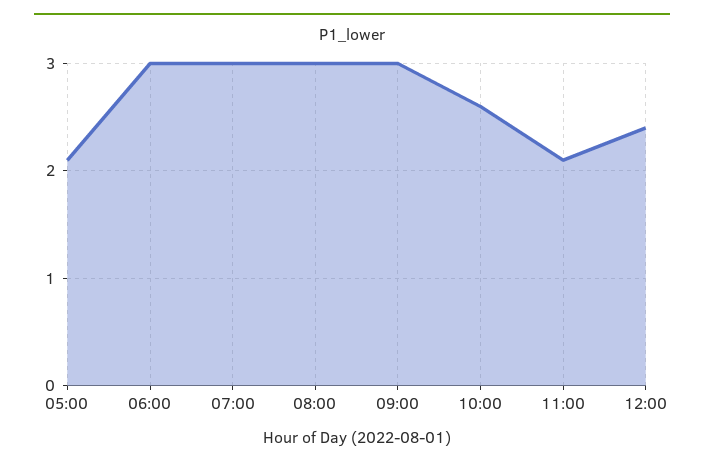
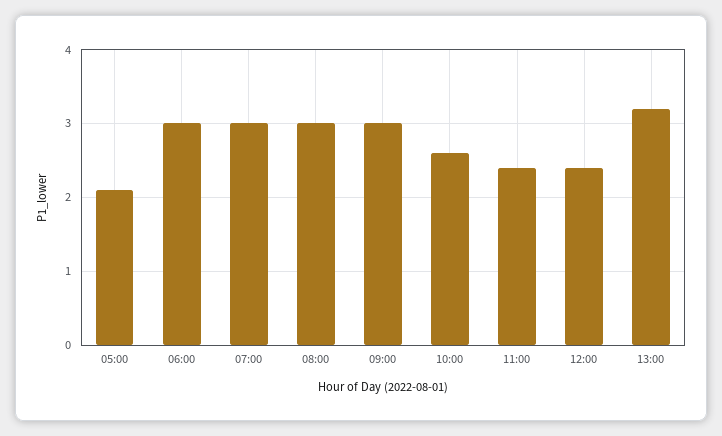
11:00: 2.1 -> 2.4
13:00: none -> 3.2

